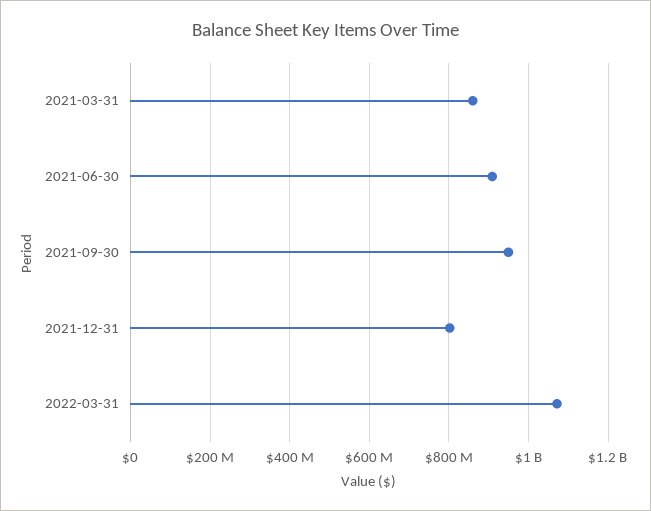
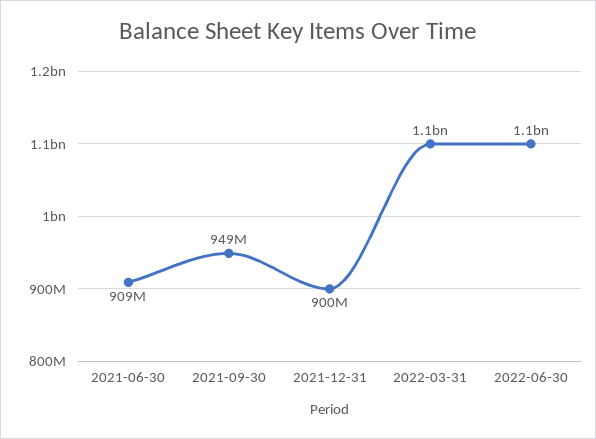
2021-03-31: 860000000 -> none
2021-12-31: 800000000 -> 900000000
2022-06-30: none -> 1100000000

